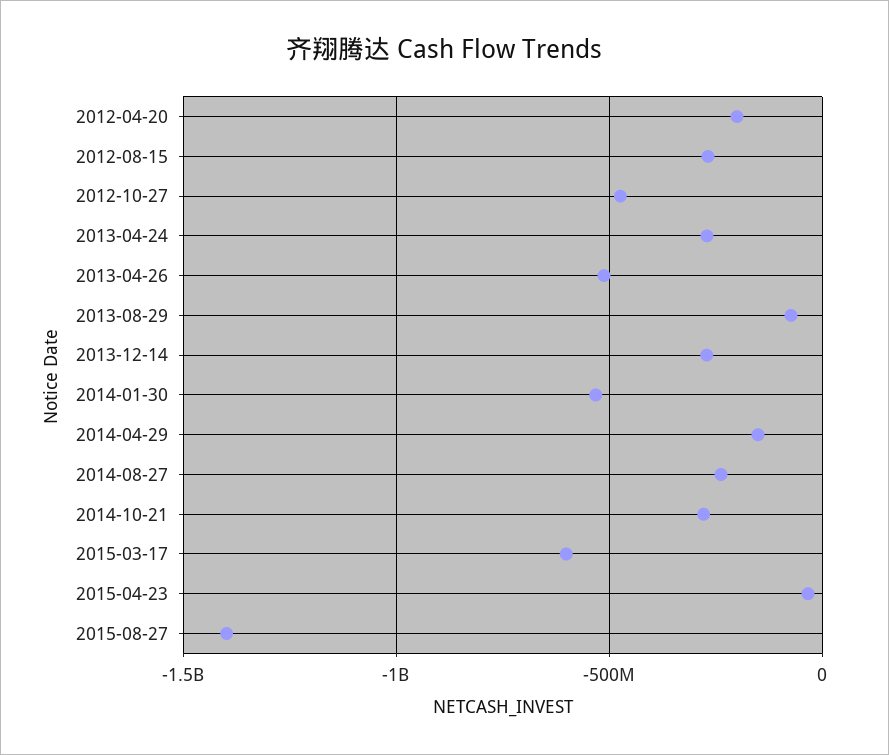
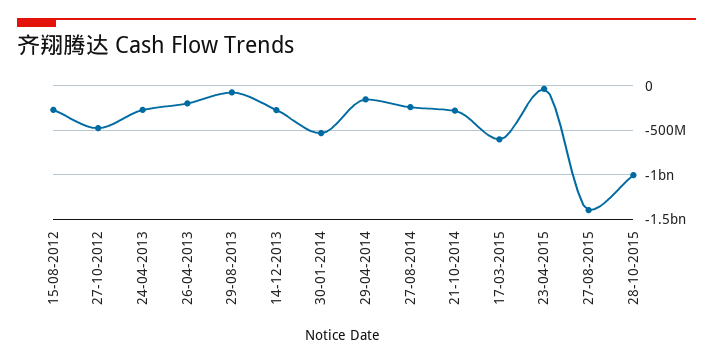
2012-04-20: -200000000 -> none
2013-04-26: -500000000 -> -200000000
28-10-2015: none -> -1000000000

